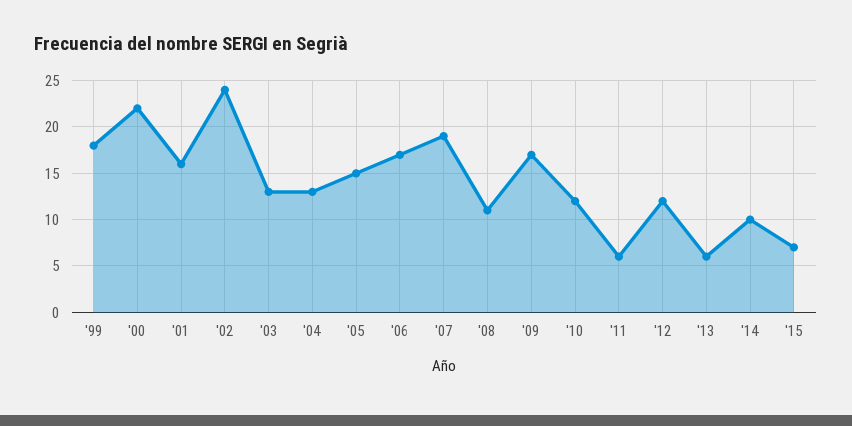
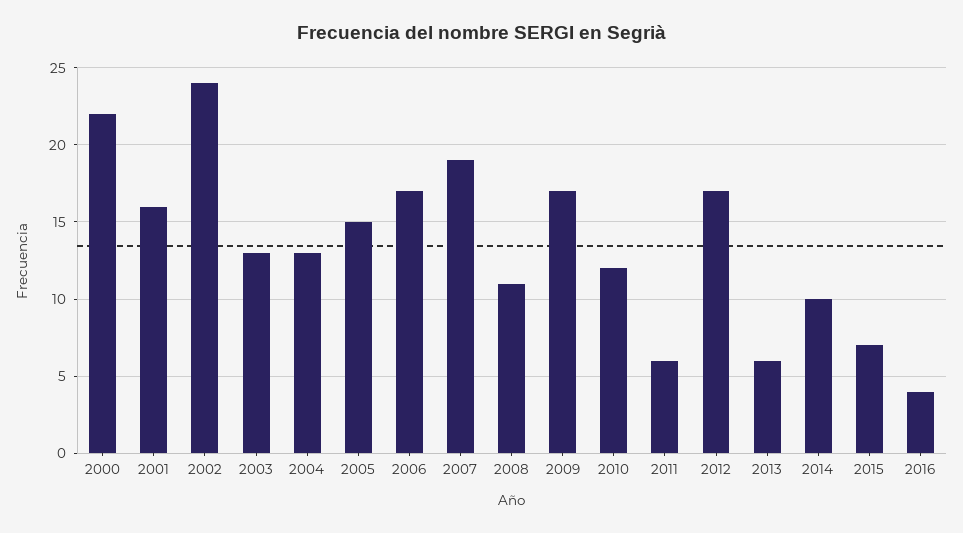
'99: 18 -> none
'12: 12 -> 17
2016: none -> 4

